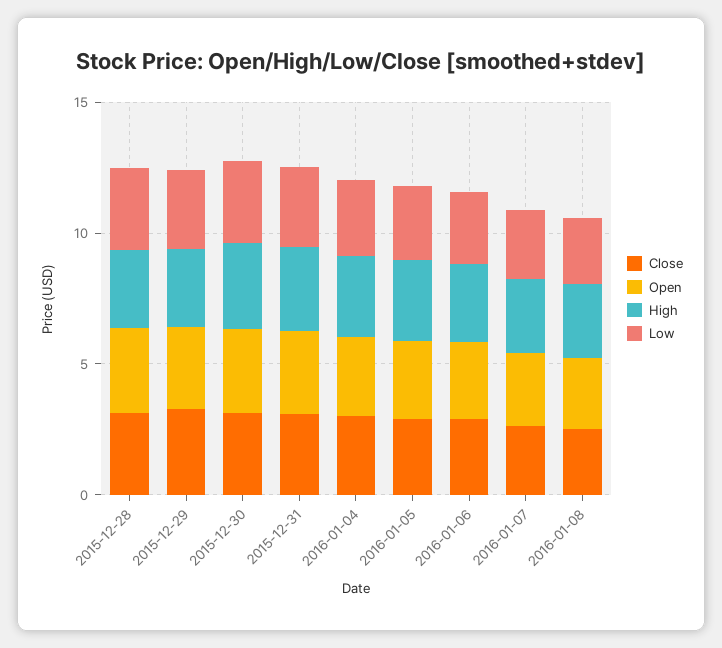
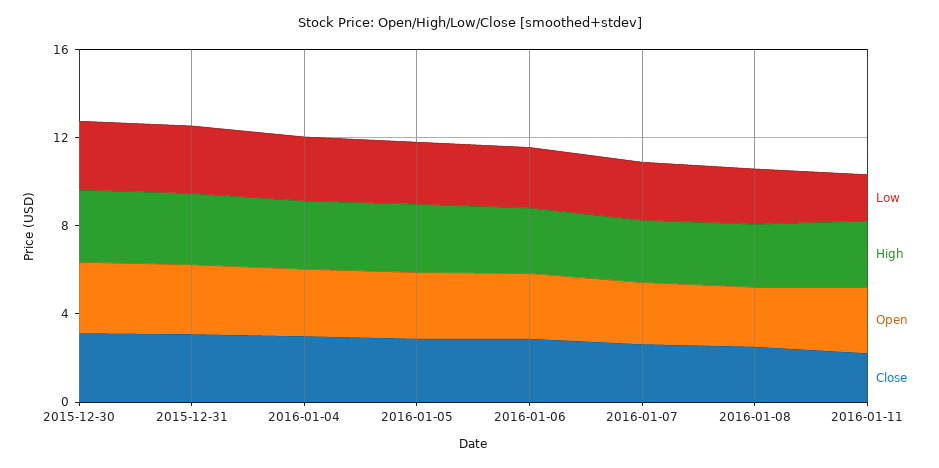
Close, 2015-12-28: 3 -> none
Open, 2015-12-28: 3 -> none
High, 2015-12-28: 3 -> none
Low, 2015-12-28: 3 -> none
Close, 2015-12-29: 3 -> none
Open, 2015-12-29: 3 -> none
High, 2015-12-29: 3 -> none
Low, 2015-12-29: 3 -> none
Low, 2016-01-11: none -> 2
High, 2016-01-11: none -> 3
Open, 2016-01-11: none -> 3
Close, 2016-01-11: none -> 2

